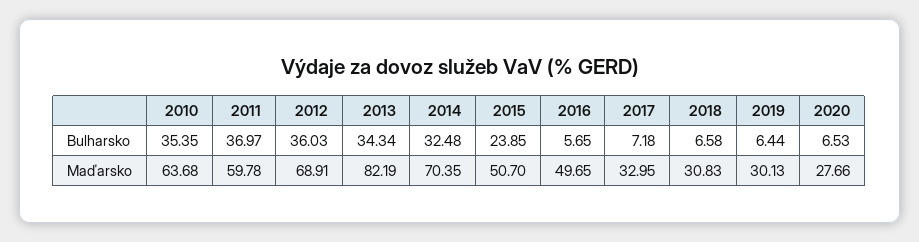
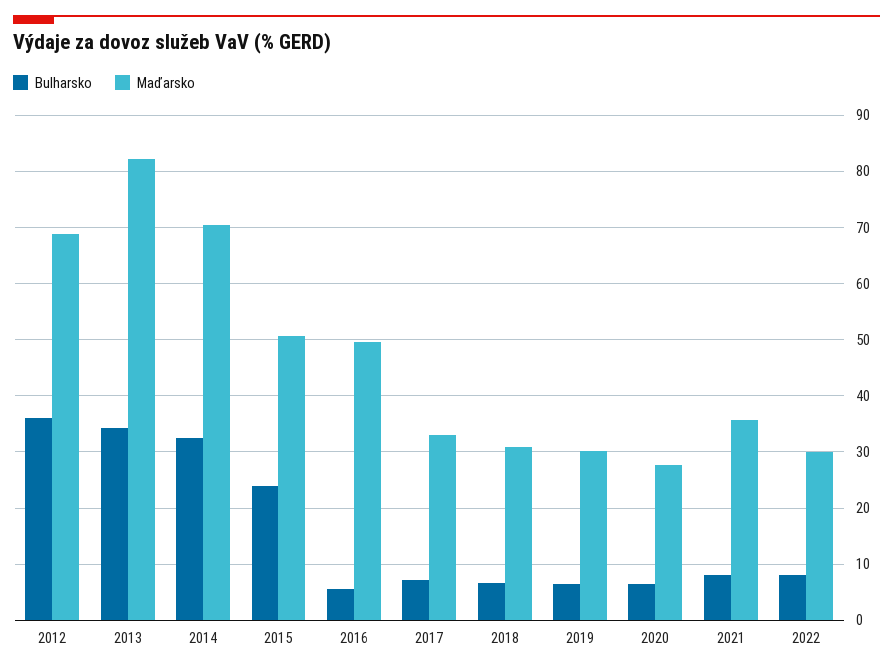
Bulharsko, 2010: 35.35 -> none
Bulharsko, 2011: 36.97 -> none
Maďarsko, 2010: 63.68 -> none
Maďarsko, 2011: 59.78 -> none
Bulharsko, 2021: none -> 8
Maďarsko, 2021: none -> 36
Bulharsko, 2022: none -> 8
Maďarsko, 2022: none -> 30

